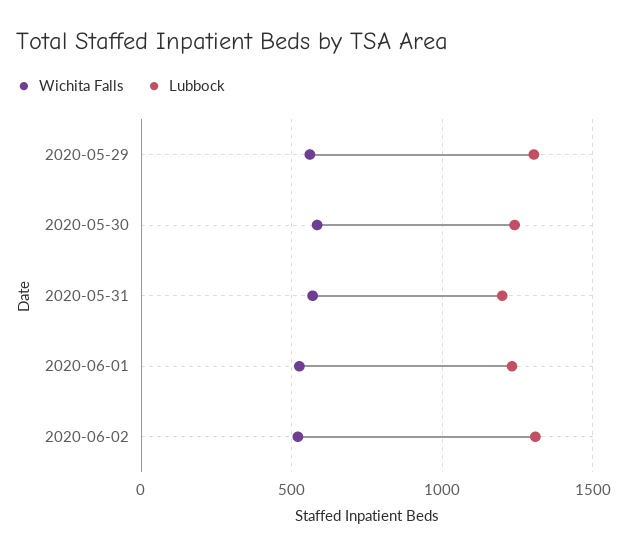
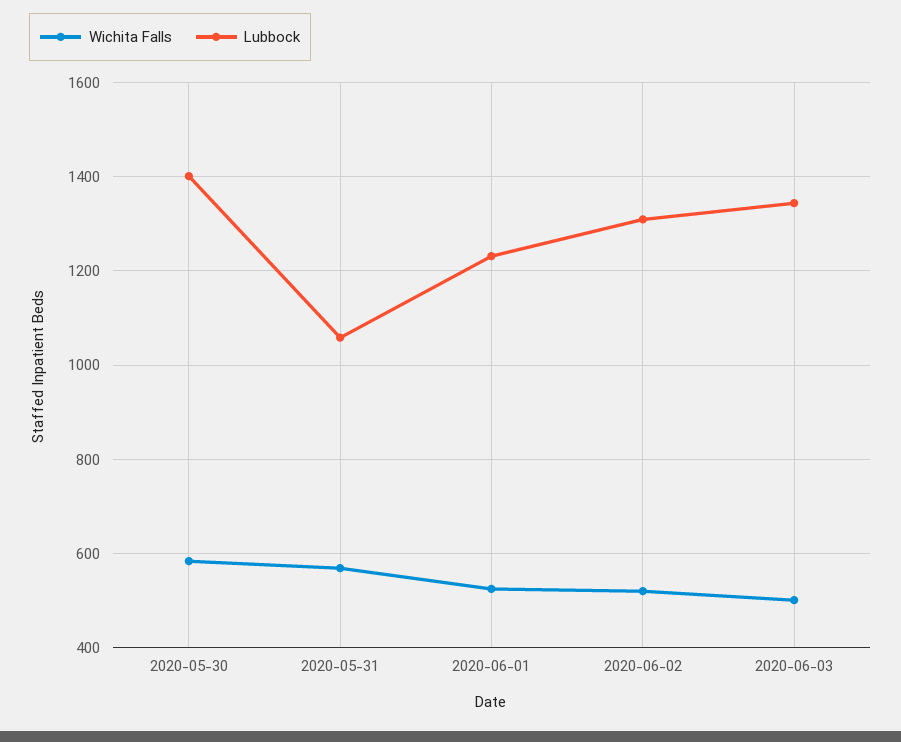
Wichita Falls, 2020-05-29: 550 -> none
Lubbock, 2020-05-29: 1300 -> none
Lubbock, 2020-05-30: 1250 -> 1400
Lubbock, 2020-05-31: 1200 -> 1060
Wichita Falls, 2020-06-03: none -> 500
Lubbock, 2020-06-03: none -> 1340

